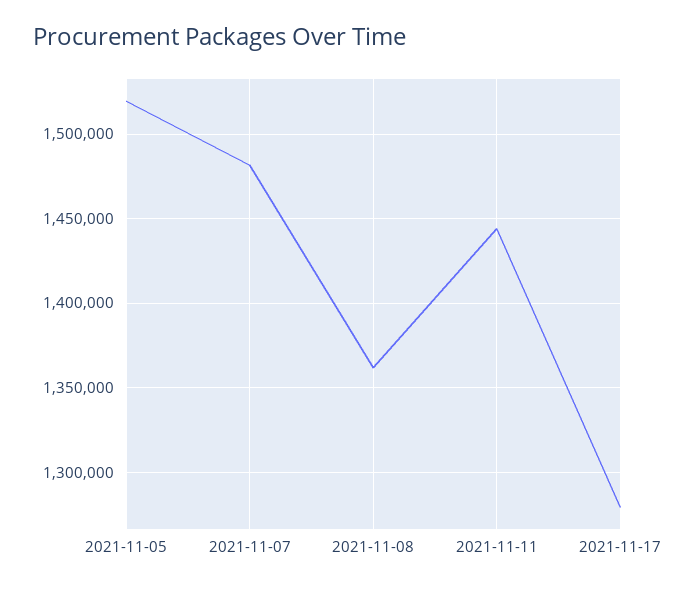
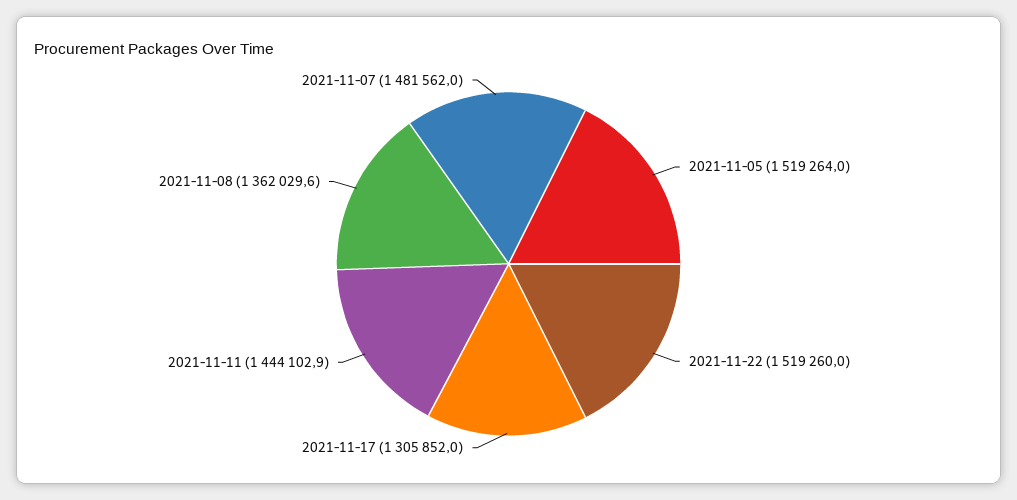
2021-11-17: 1280000 -> 1305852
2021-11-22: none -> 1519260

